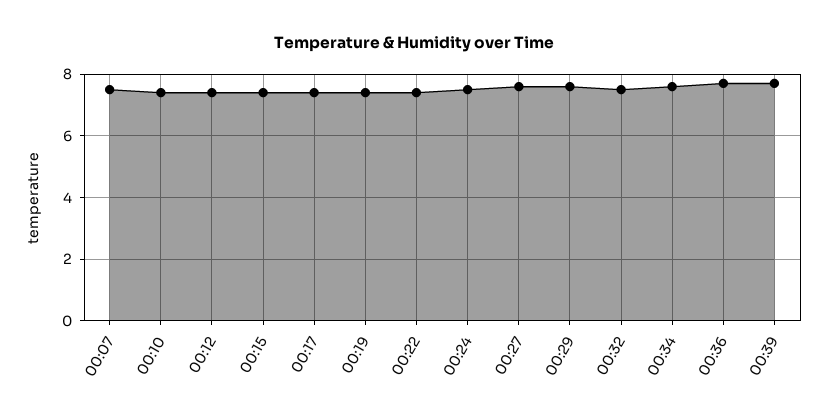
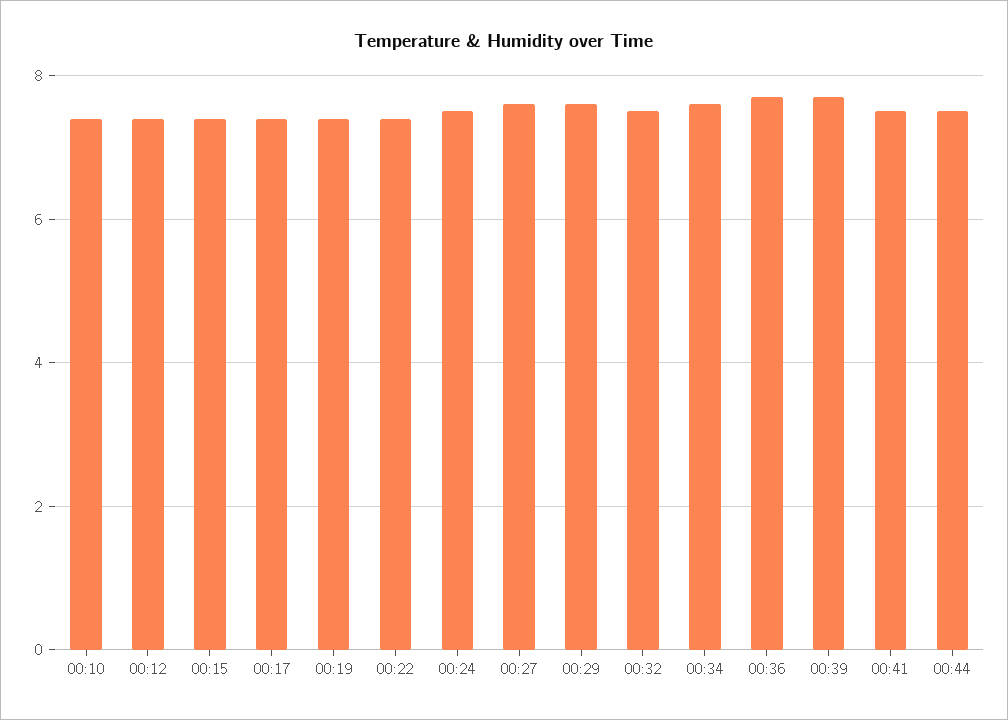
00:07: 7.5 -> none
00:41: none -> 7.5
00:44: none -> 7.5

